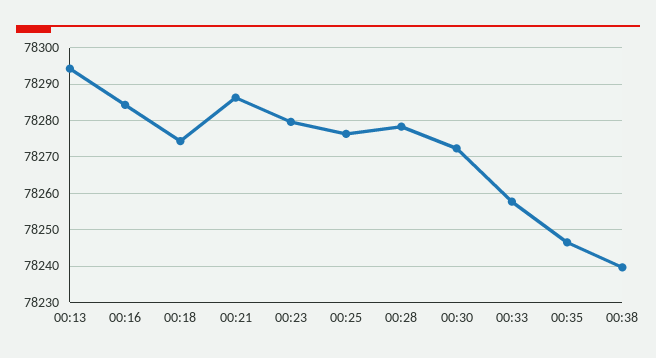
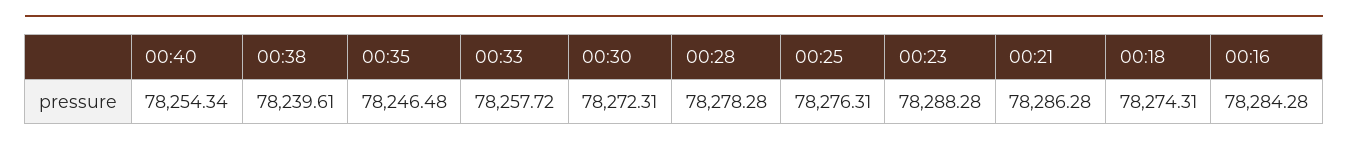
00:13: 78294 -> none
00:23: 78280 -> 78288.28
00:40: none -> 78254.34

